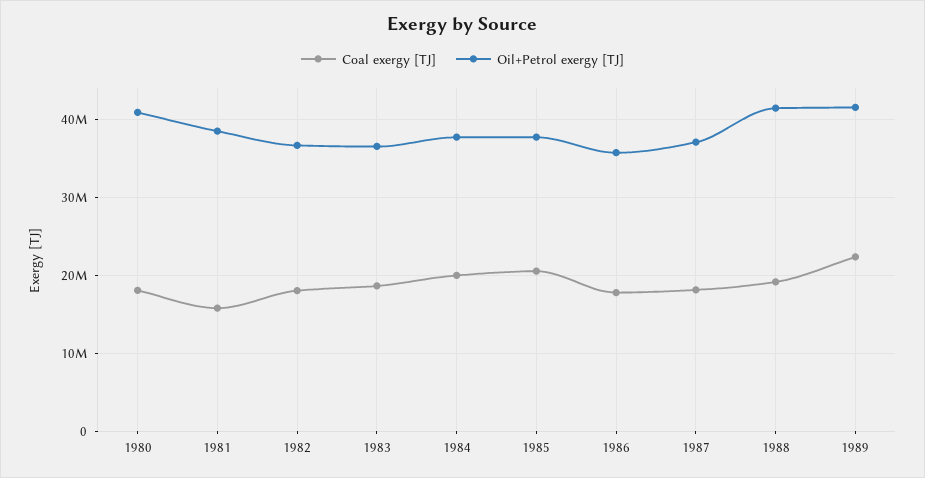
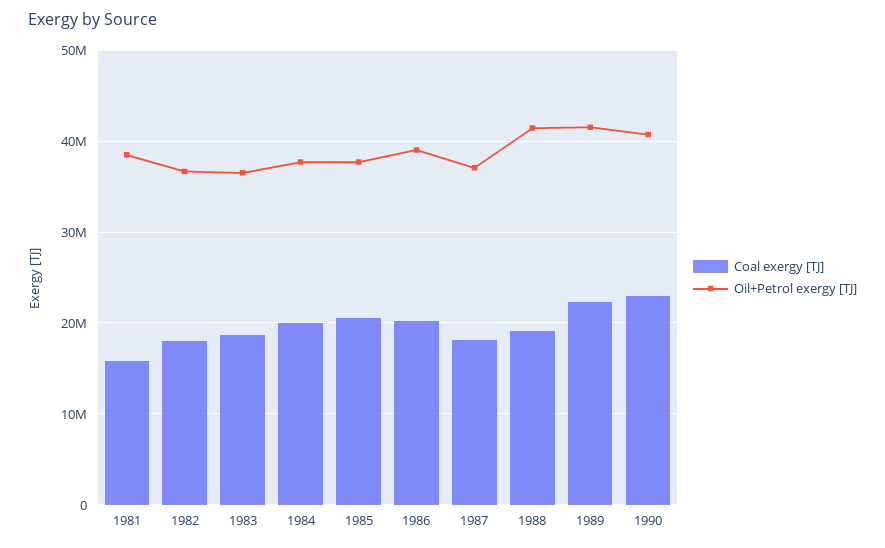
Coal exergy [TJ], 1980: 18000000 -> none
Oil+Petrol exergy [TJ], 1980: 41000000 -> none
Coal exergy [TJ], 1986: 18000000 -> 20000000
Oil+Petrol exergy [TJ], 1986: 36000000 -> 39000000
Coal exergy [TJ], 1990: none -> 23000000
Oil+Petrol exergy [TJ], 1990: none -> 41000000

